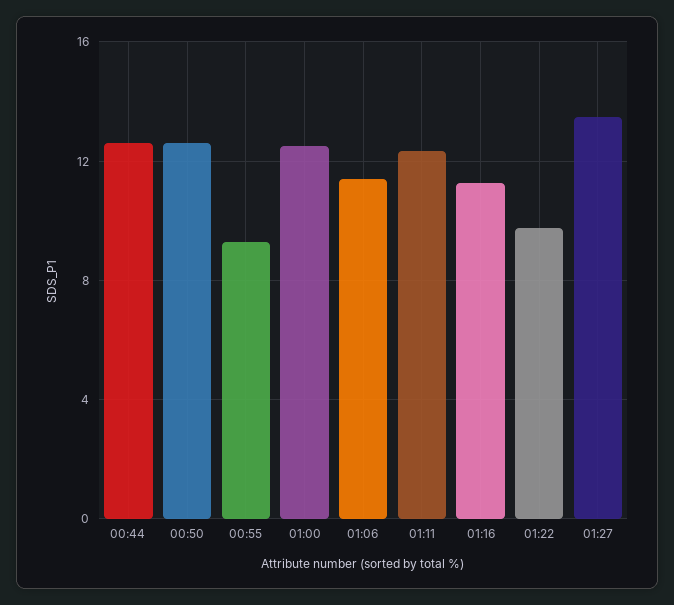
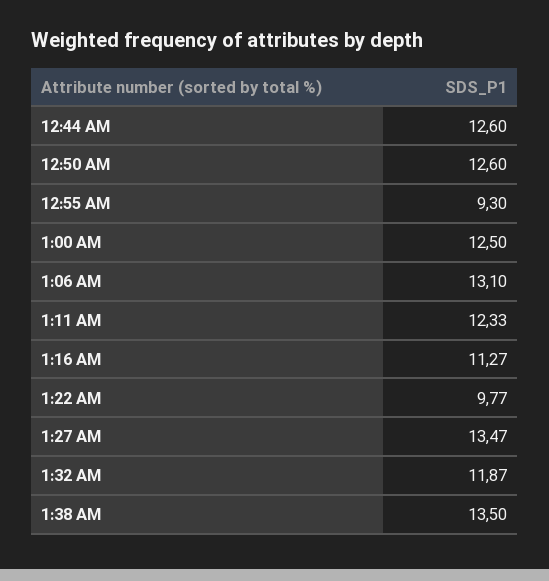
01:06: 11.5 -> 13.1
1:32 AM: none -> 11.87
1:38 AM: none -> 13.5

